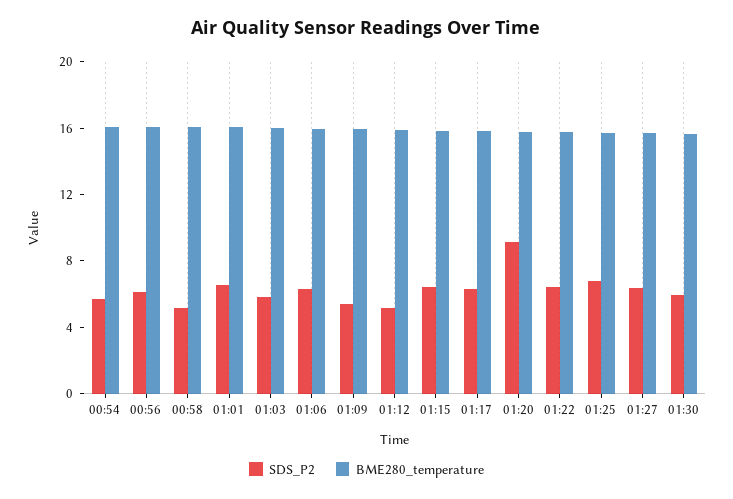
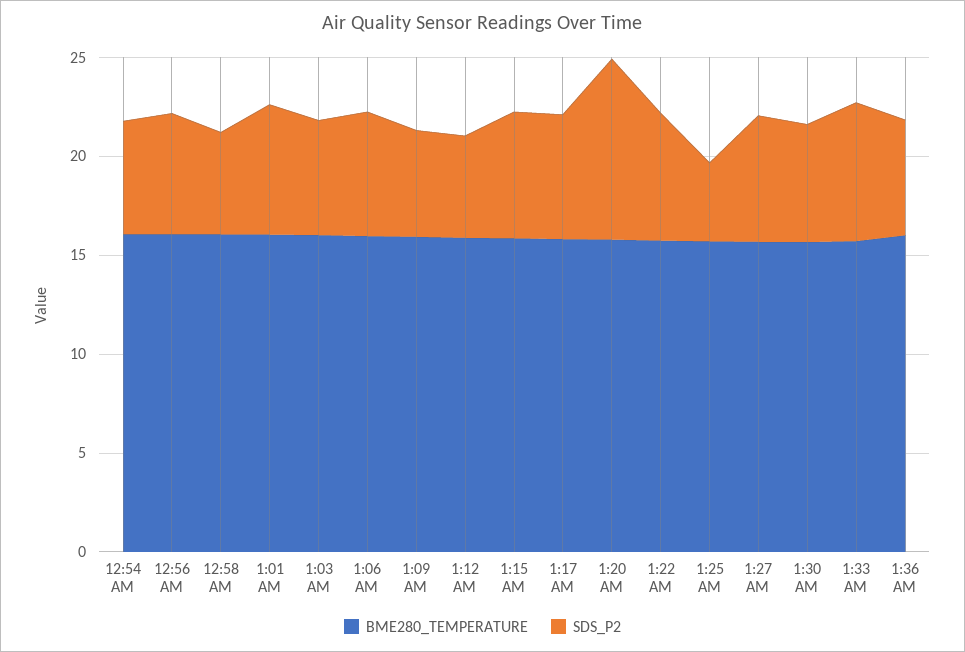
SDS_P2, 01:25: 7 -> 4
BME280_temperature, 1:33 AM: none -> 16
SDS_P2, 1:33 AM: none -> 7
BME280_temperature, 1:36 AM: none -> 16
SDS_P2, 1:36 AM: none -> 6

